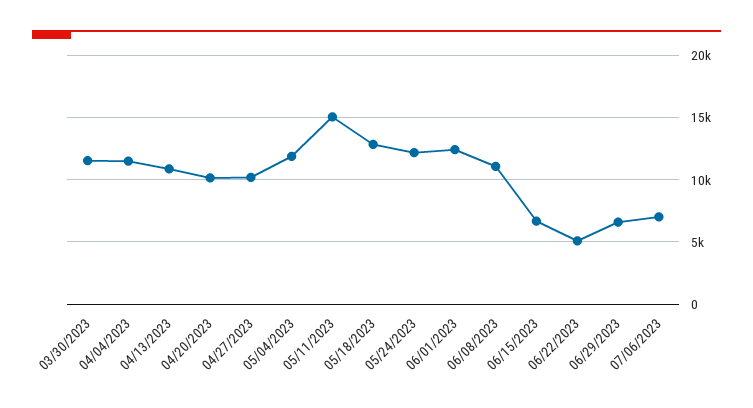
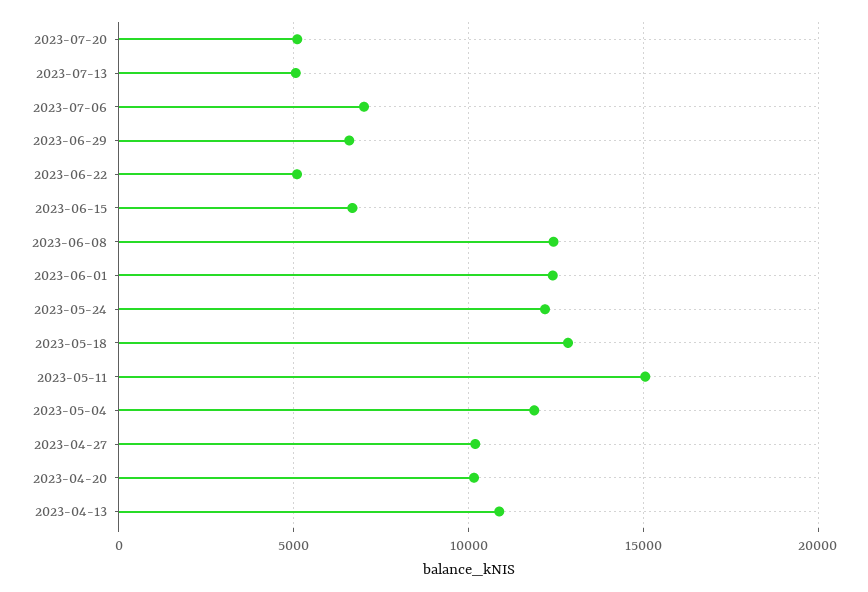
03/30/2023: 11500 -> none
04/04/2023: 11500 -> none
06/08/2023: 11000 -> 12500
2023-07-20: none -> 5000
2023-07-13: none -> 5000

